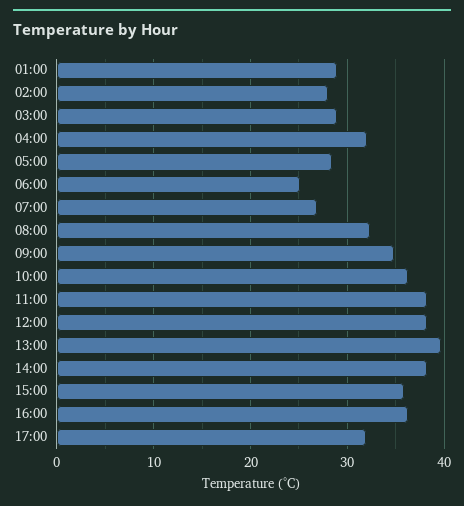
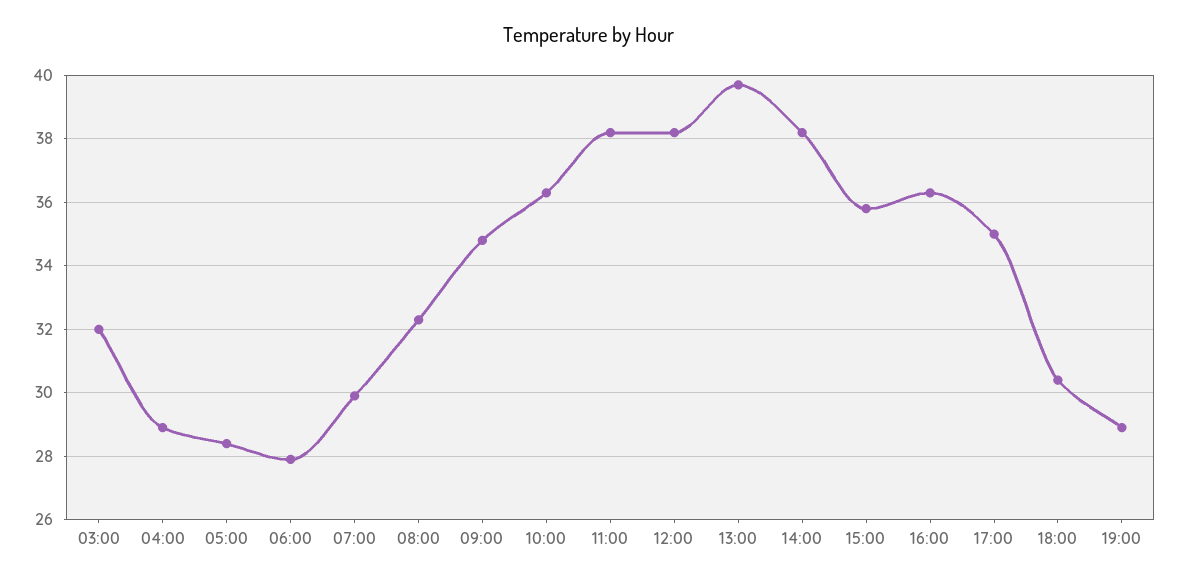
01:00: 29 -> none
02:00: 28 -> none
03:00: 29 -> 32
04:00: 32 -> 29
06:00: 25 -> 28
07:00: 27 -> 30
17:00: 32 -> 35
18:00: none -> 30.5
19:00: none -> 29

